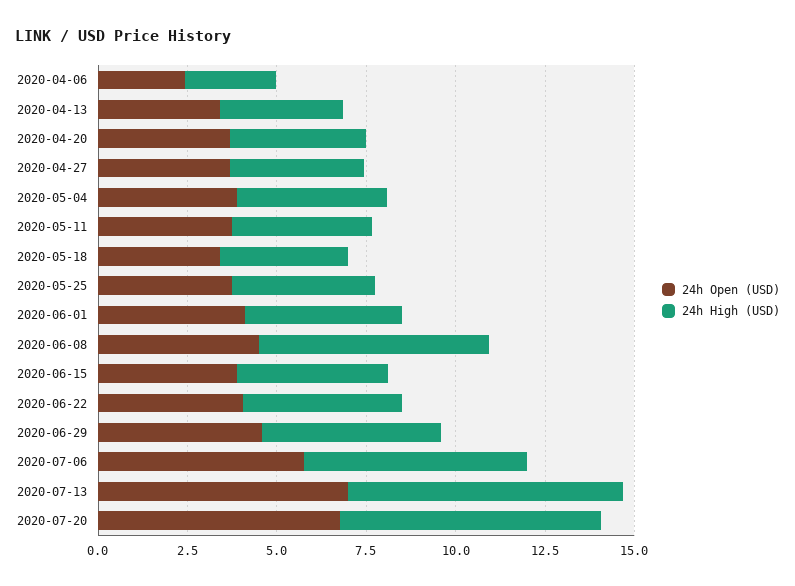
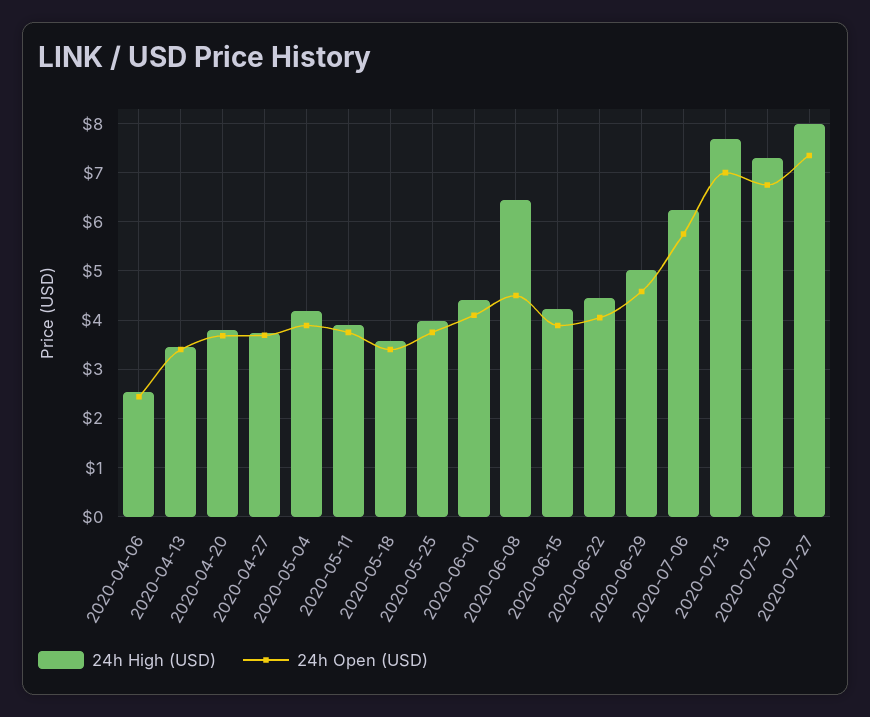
24h High (USD), 2020-07-27: none -> 8
24h Open (USD), 2020-07-27: none -> 7.4

